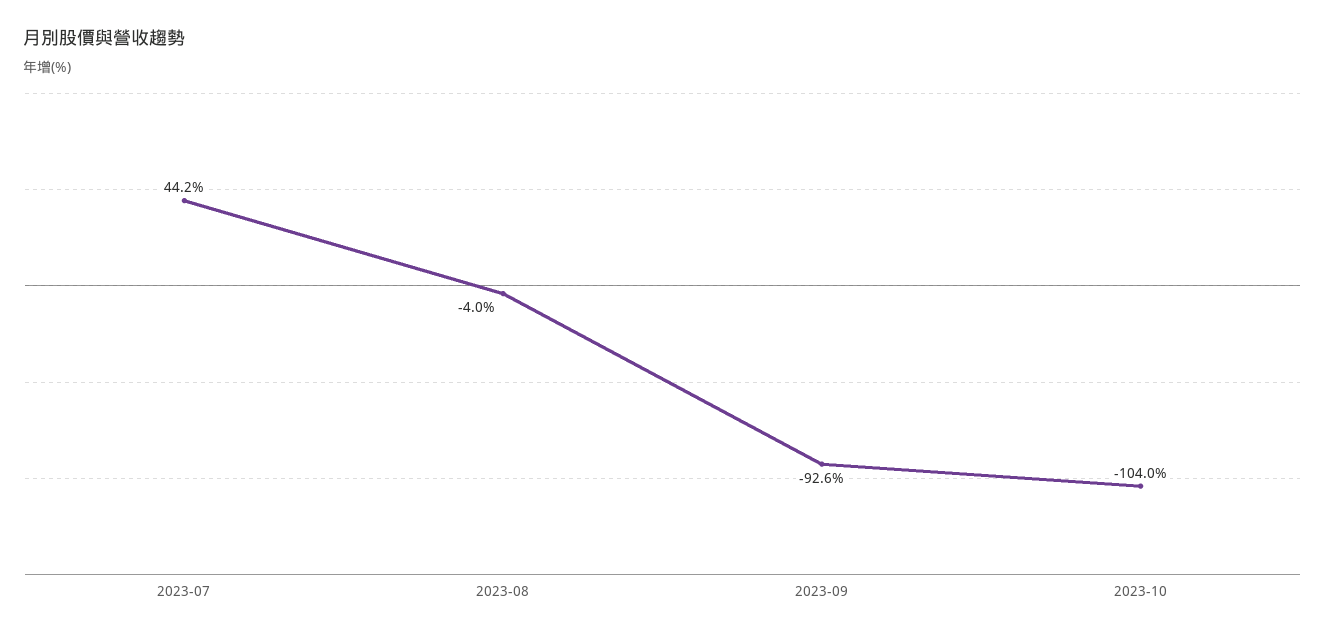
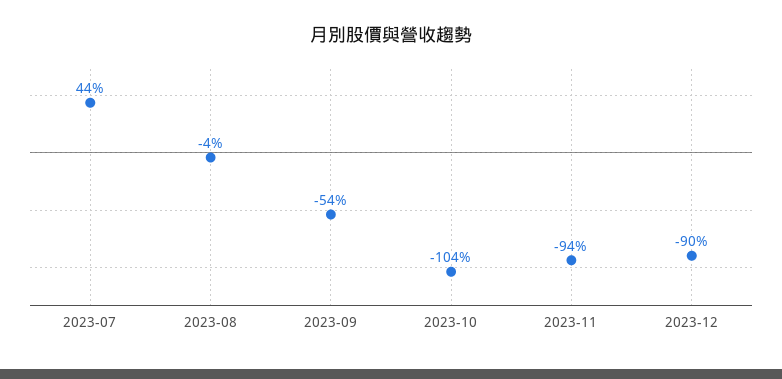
2023-09: -92.6 -> -54
2023-11: none -> -94
2023-12: none -> -90

